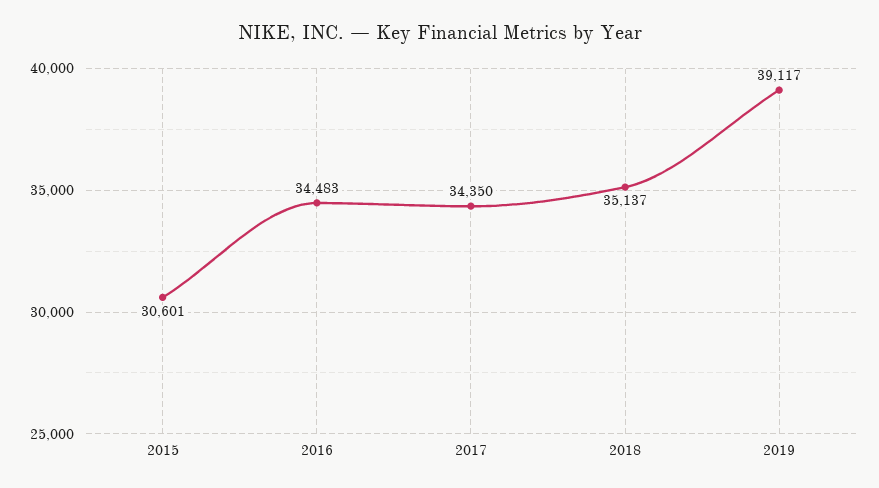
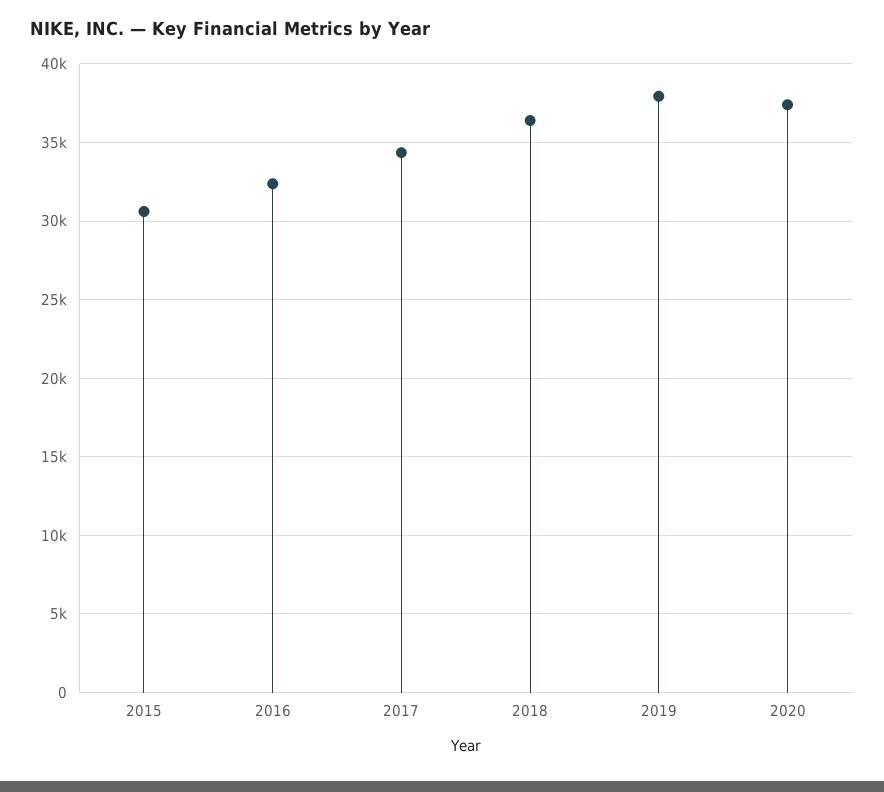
2016: 34483 -> 32500
2018: 35137 -> 36500
2019: 39117 -> 38000
2020: none -> 37500

